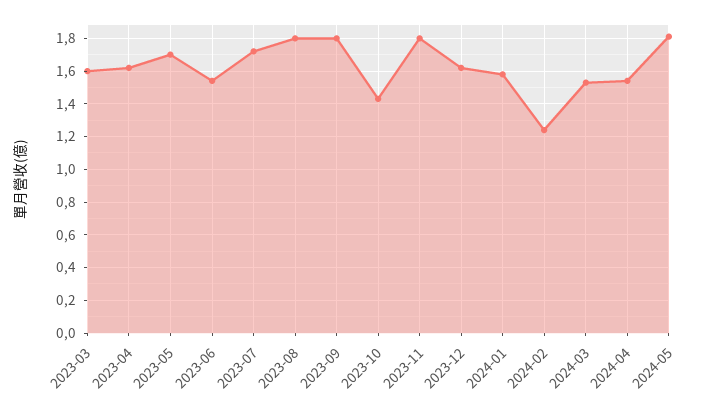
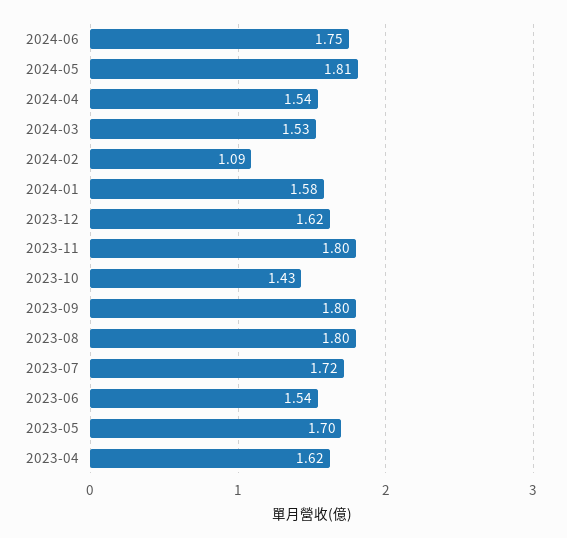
2023-03: 1.6 -> none
2024-02: 1.25 -> 1.09
2024-06: none -> 1.75

